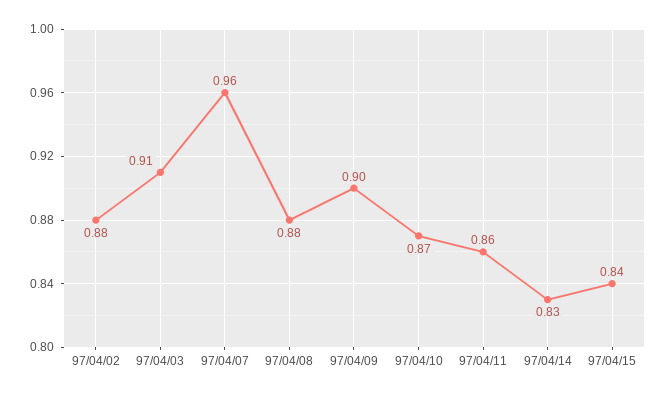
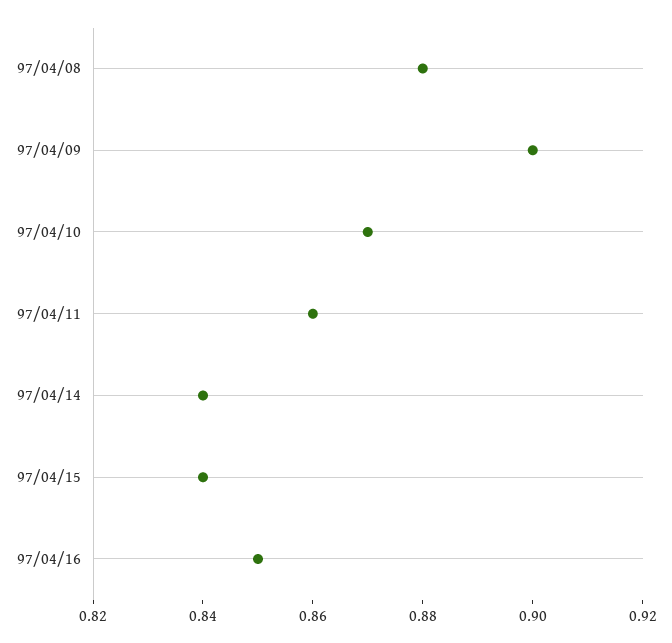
97/04/02: 0.88 -> none
97/04/03: 0.91 -> none
97/04/07: 0.96 -> none
97/04/14: 0.83 -> 0.84
97/04/16: none -> 0.85

